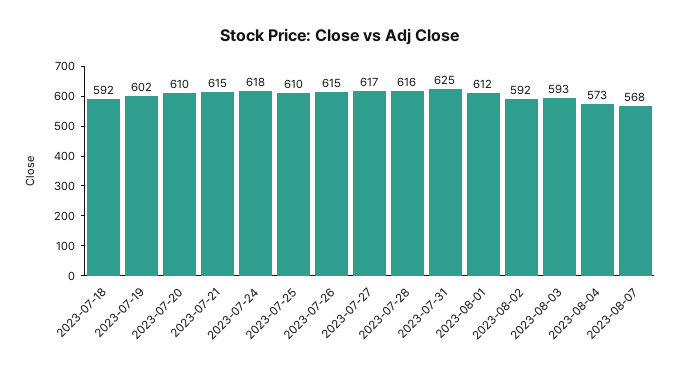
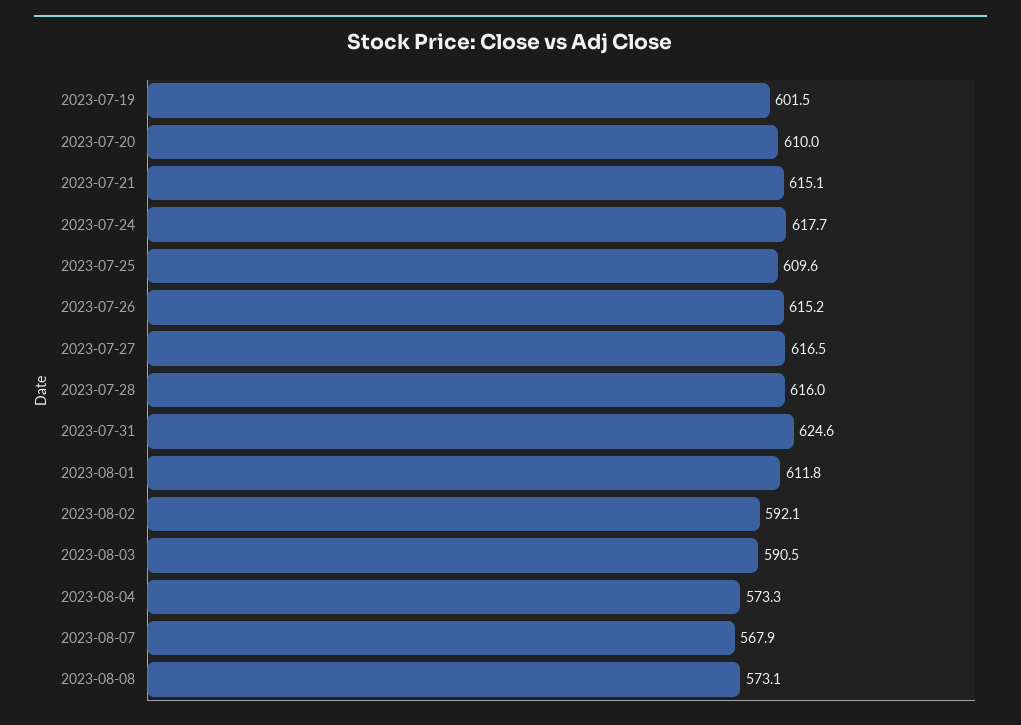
2023-07-18: 592 -> none
2023-08-03: 593 -> 590.5
2023-08-08: none -> 573.1

